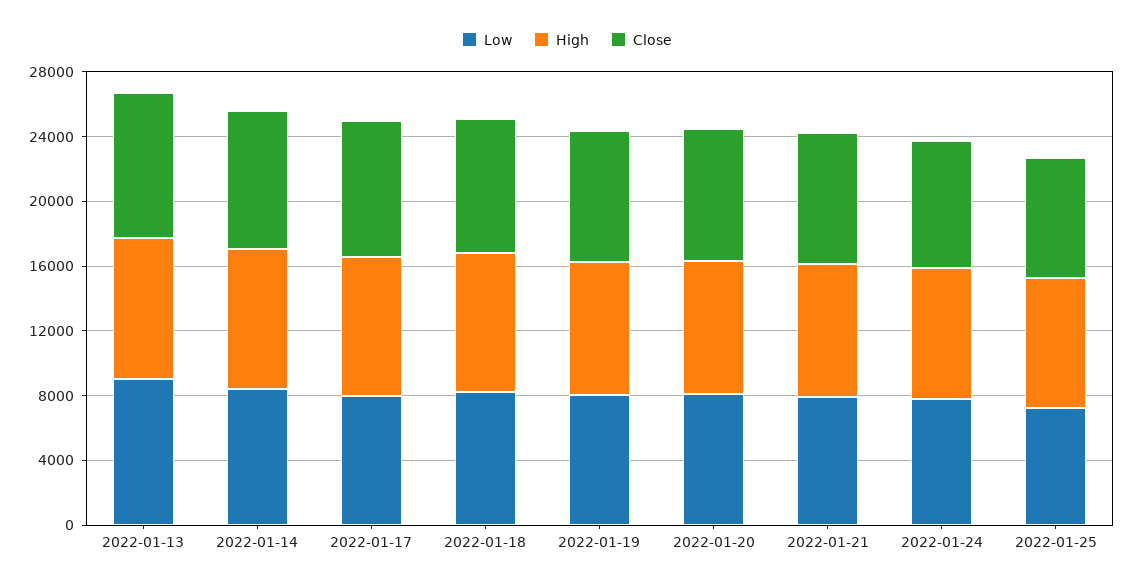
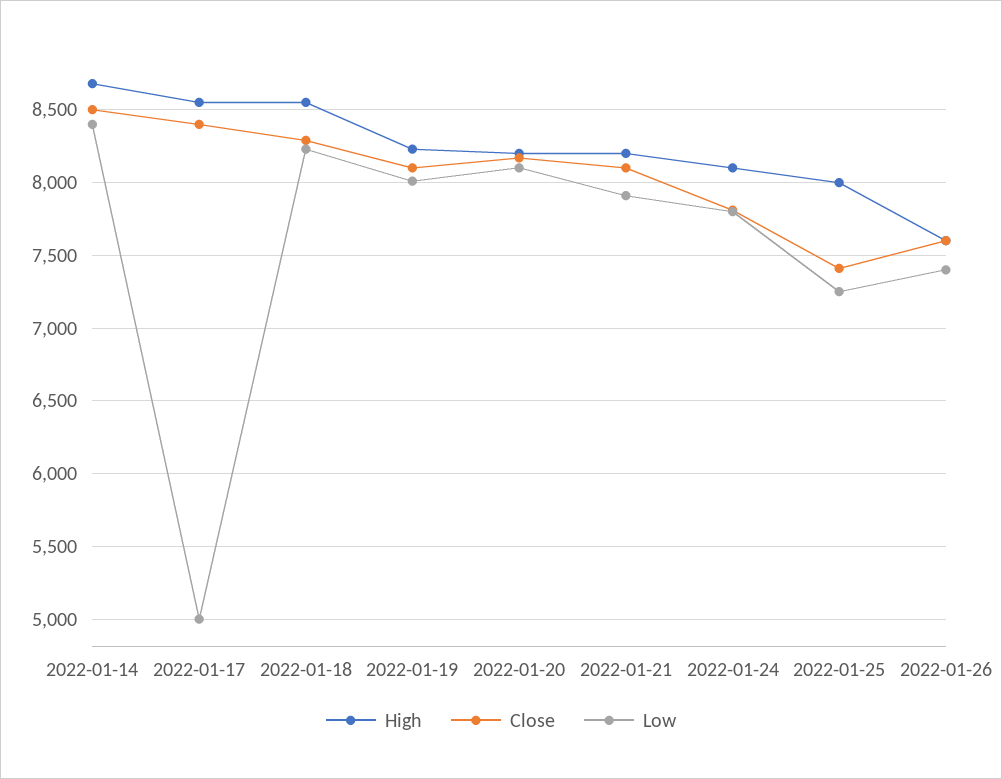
Low, 2022-01-13: 9000 -> none
High, 2022-01-13: 9000 -> none
Close, 2022-01-13: 9000 -> none
Low, 2022-01-17: 8000 -> 5000
High, 2022-01-26: none -> 7600
Close, 2022-01-26: none -> 7600
Low, 2022-01-26: none -> 7400

